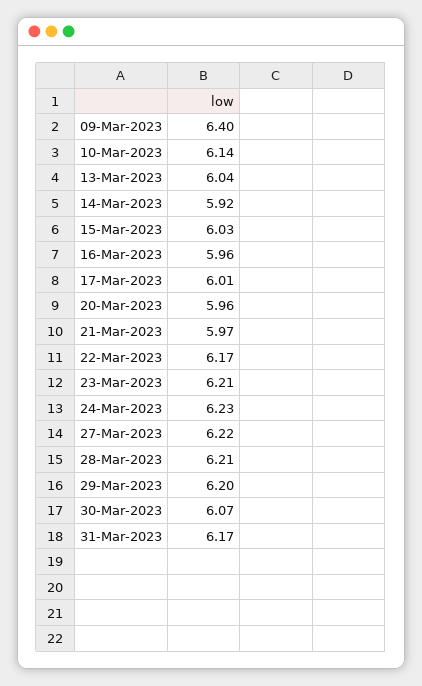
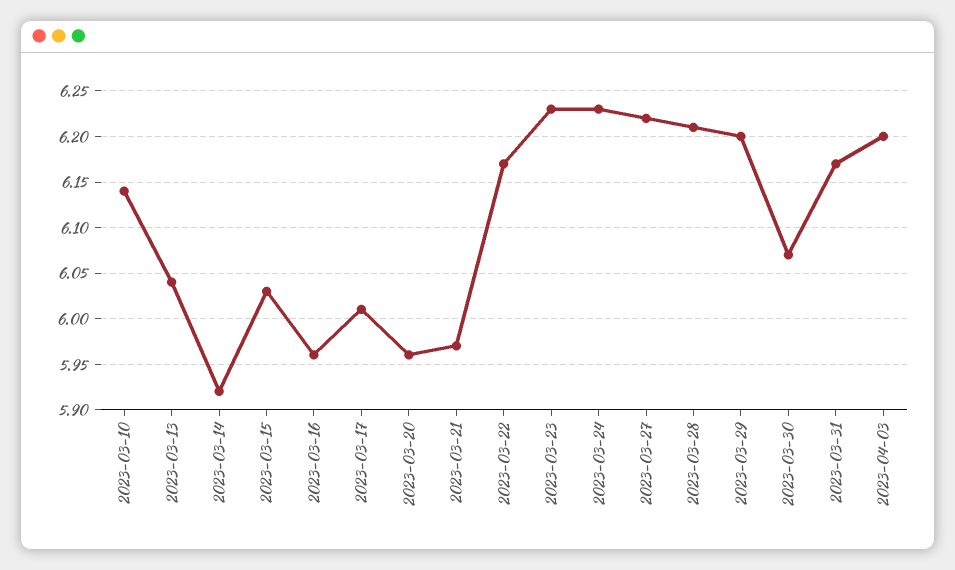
09-Mar-2023: 6.4 -> none
23-Mar-2023: 6.21 -> 6.23
2023-04-03: none -> 6.2

